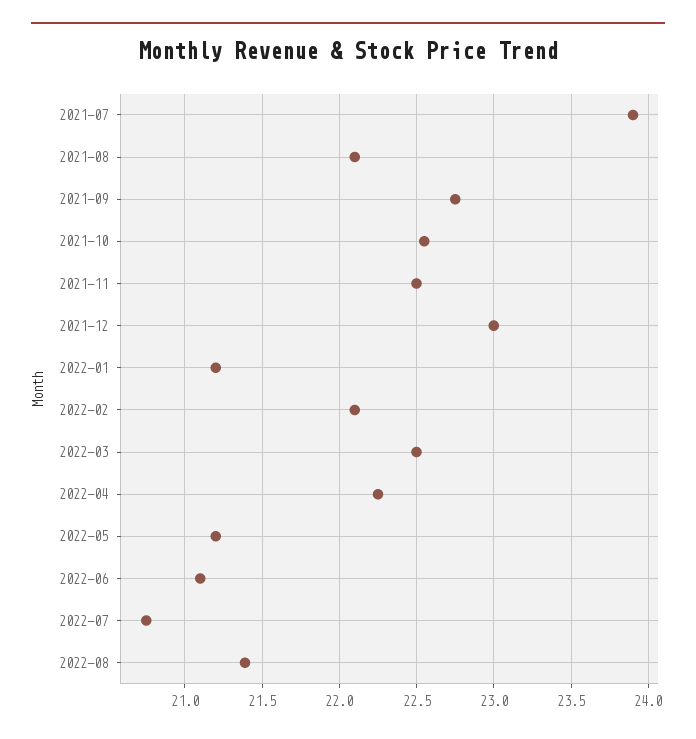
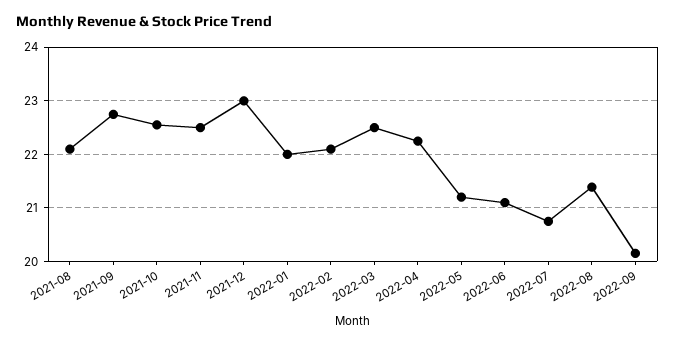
2021-07: 23.9 -> none
2022-01: 21.2 -> 22
2022-09: none -> 20.2

